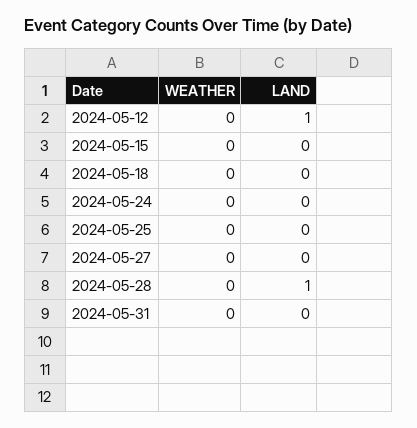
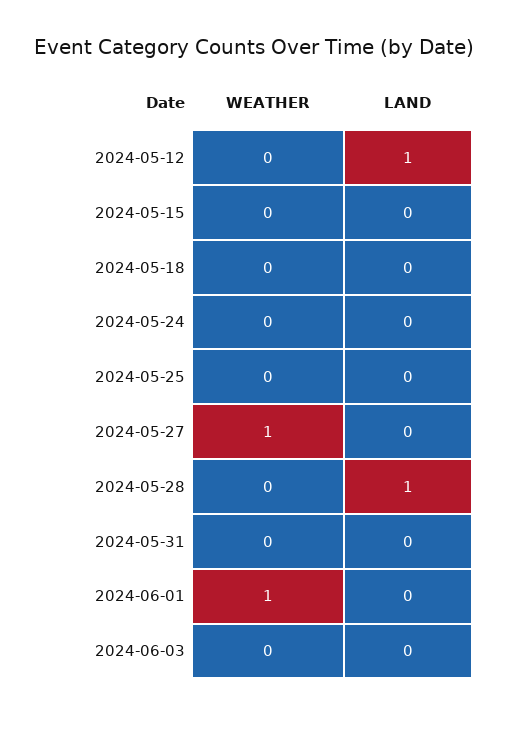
WEATHER, 2024-05-27: 0 -> 1
WEATHER, 2024-06-01: none -> 1
LAND, 2024-06-01: none -> 0
WEATHER, 2024-06-03: none -> 0
LAND, 2024-06-03: none -> 0

